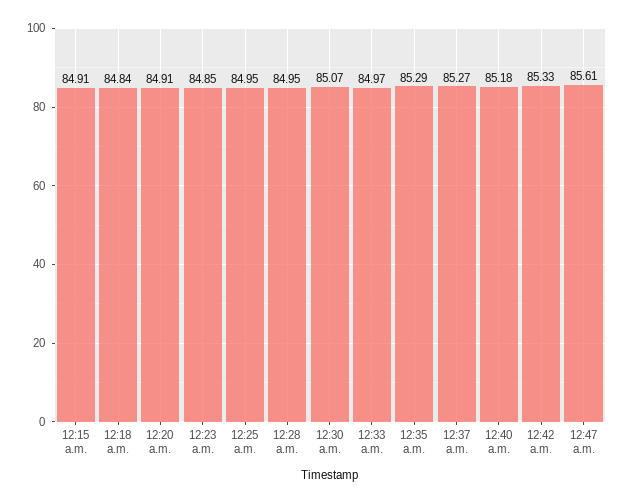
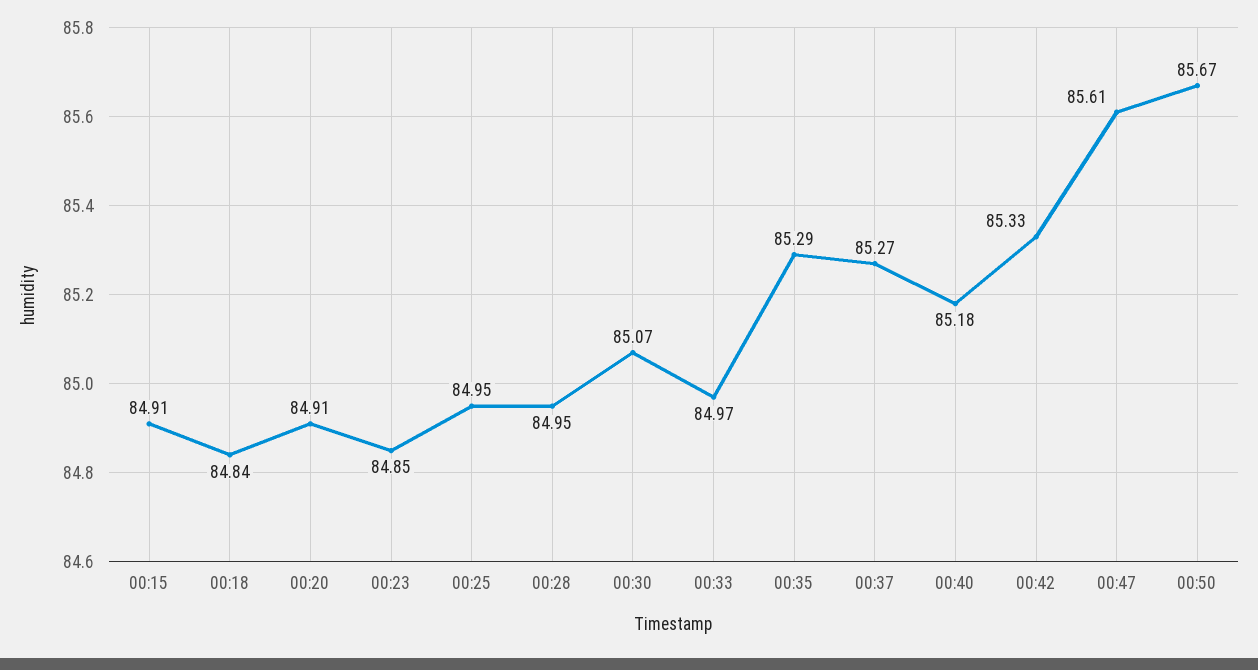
00:50: none -> 85.67

